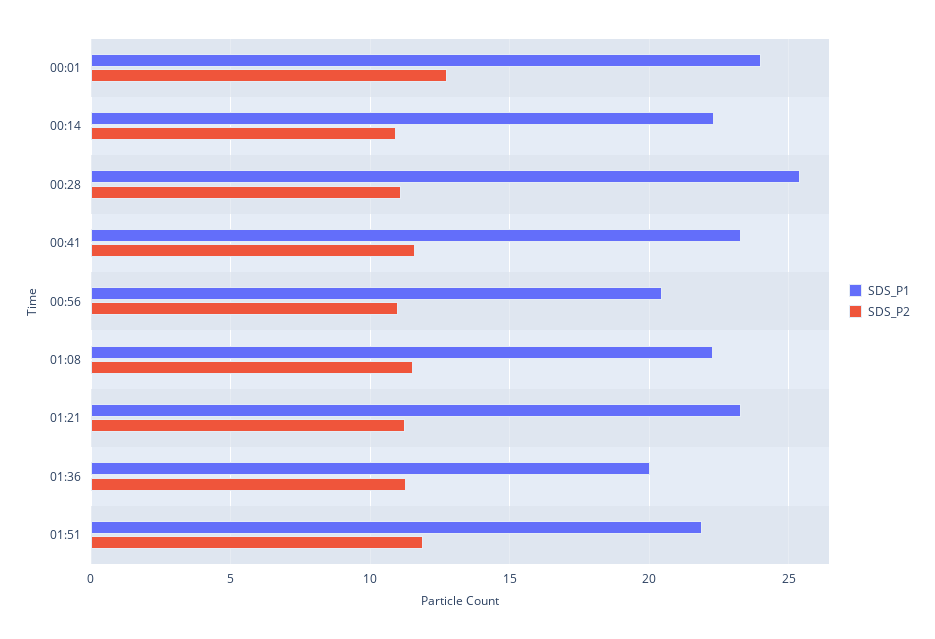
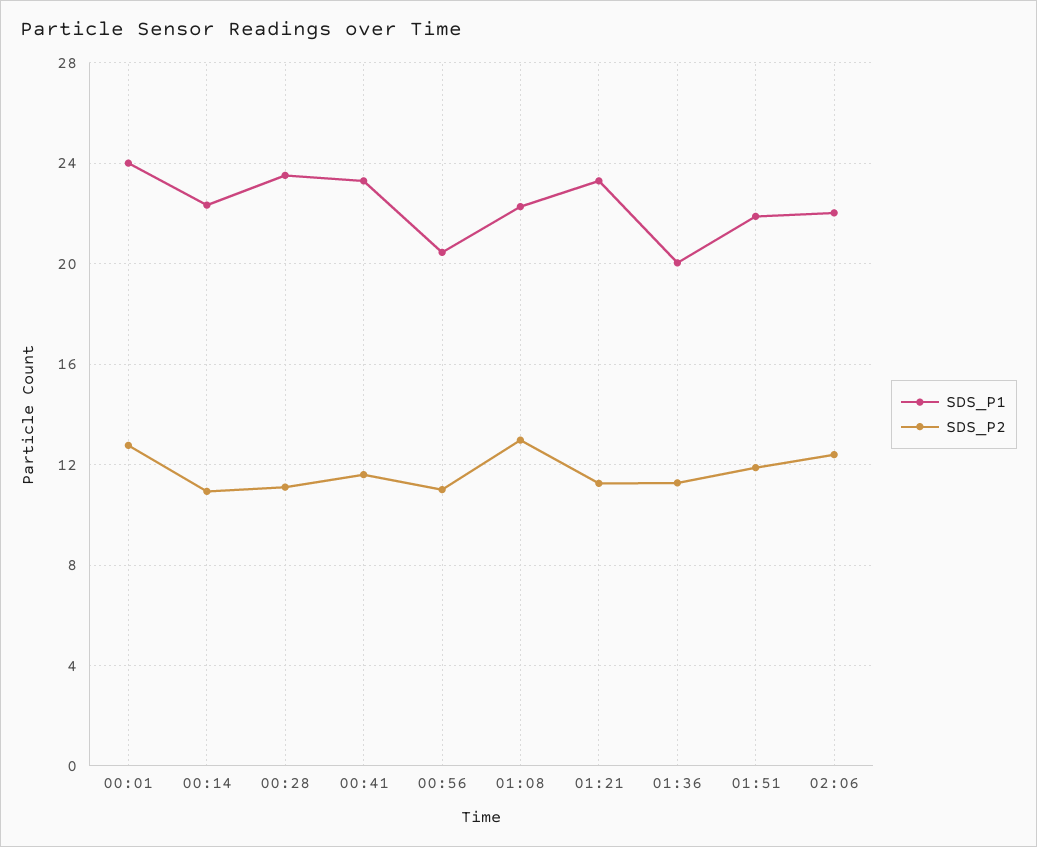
SDS_P1, 00:28: 25.5 -> 23.5
SDS_P2, 01:08: 11.5 -> 13
SDS_P1, 02:06: none -> 22
SDS_P2, 02:06: none -> 12.5

